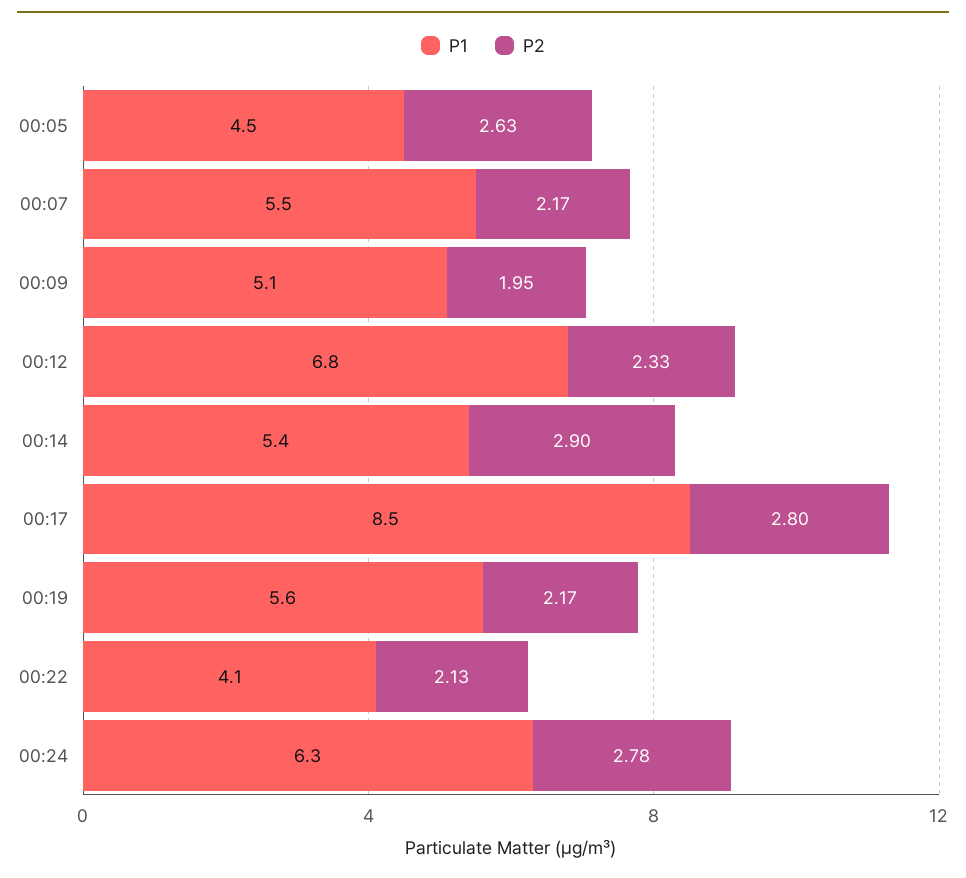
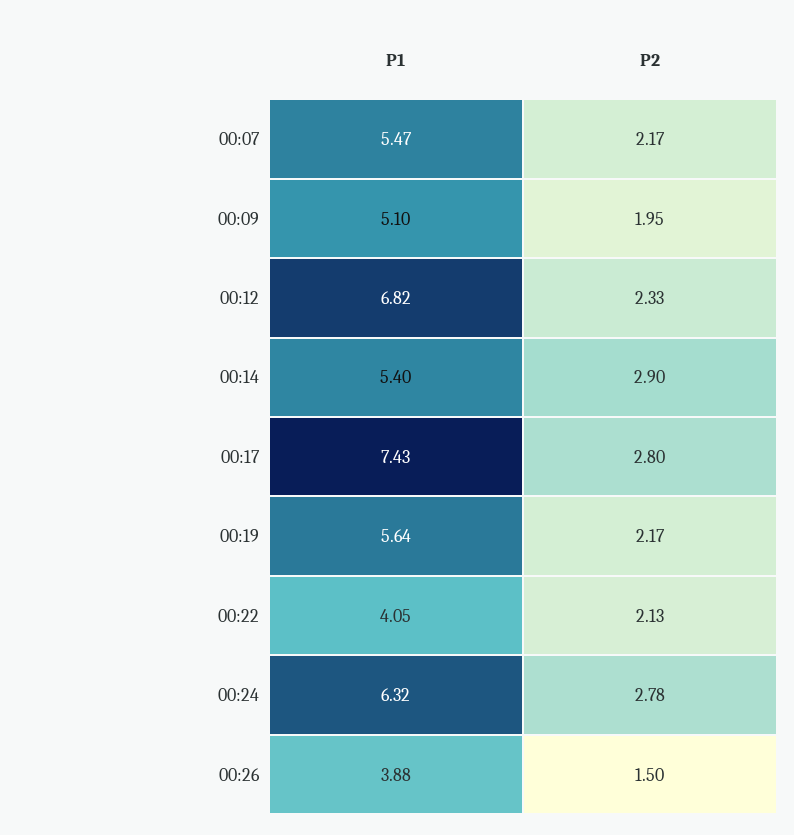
P1, 00:05: 4.5 -> none
P2, 00:05: 2.63 -> none
P1, 00:17: 8.5 -> 7.43
P1, 00:26: none -> 3.88
P2, 00:26: none -> 1.5

